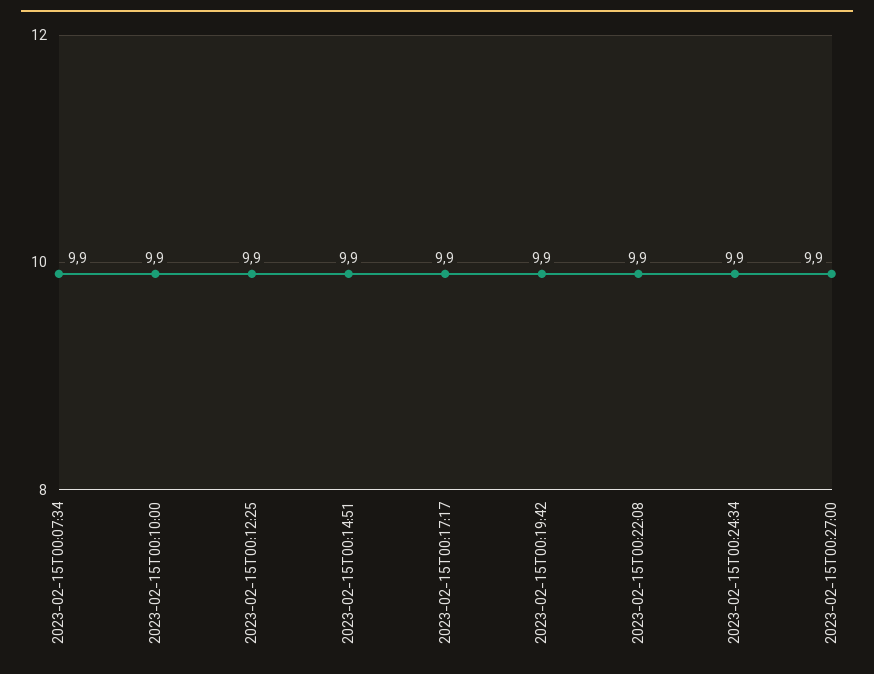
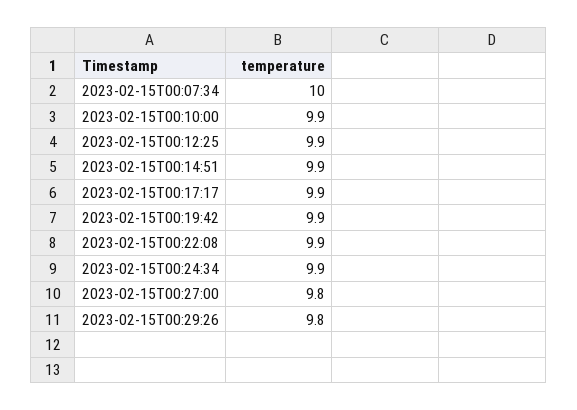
2023-02-15T00:07:34: 9.9 -> 10
2023-02-15T00:27:00: 9.9 -> 9.8
2023-02-15T00:29:26: none -> 9.8

